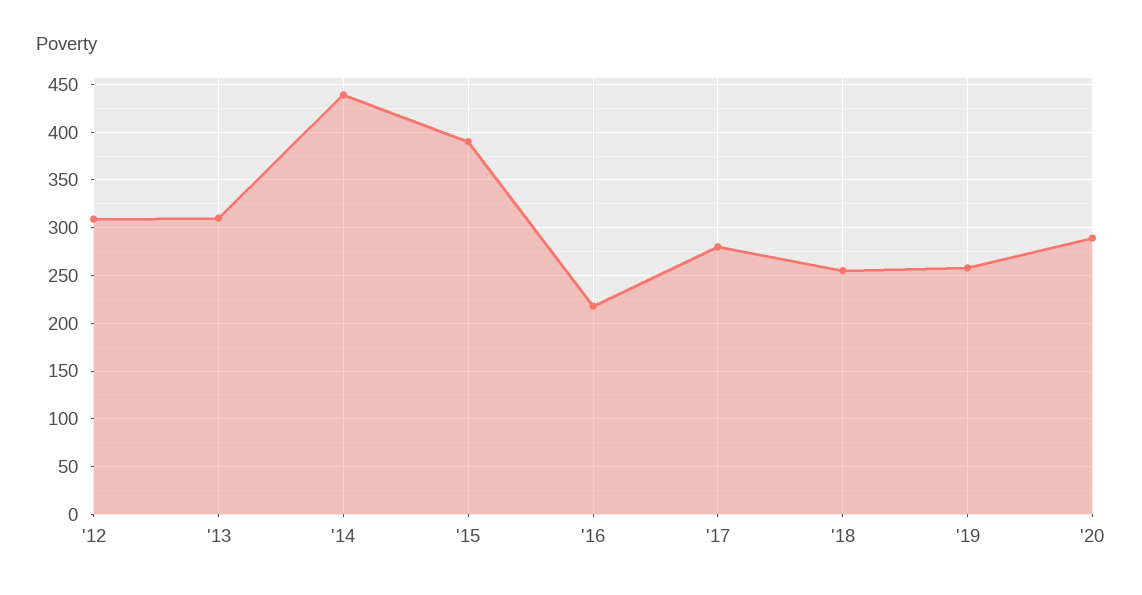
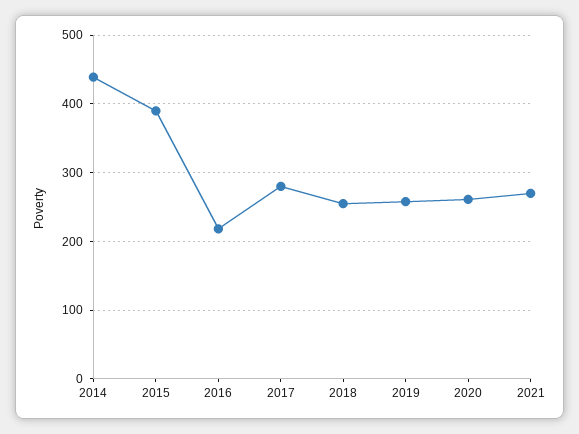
'12: 310 -> none
'13: 310 -> none
'20: 290 -> 260
2021: none -> 270

